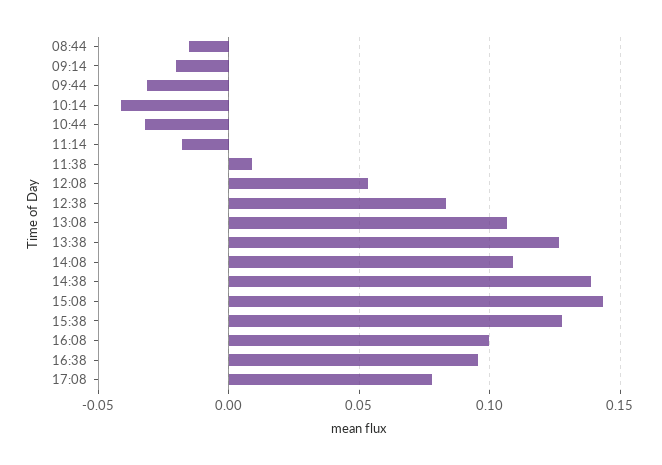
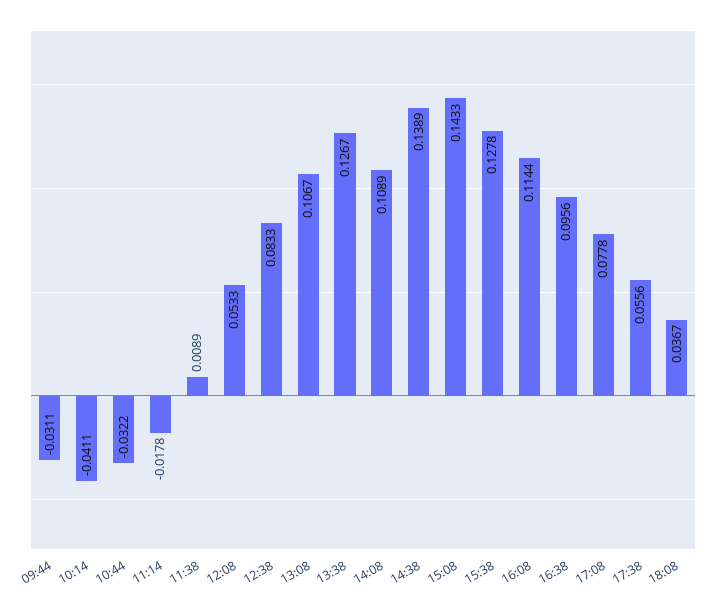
08:44: -0.015 -> none
09:14: -0.02 -> none
16:08: 0.1 -> 0.1144
17:38: none -> 0.0556
18:08: none -> 0.0367

